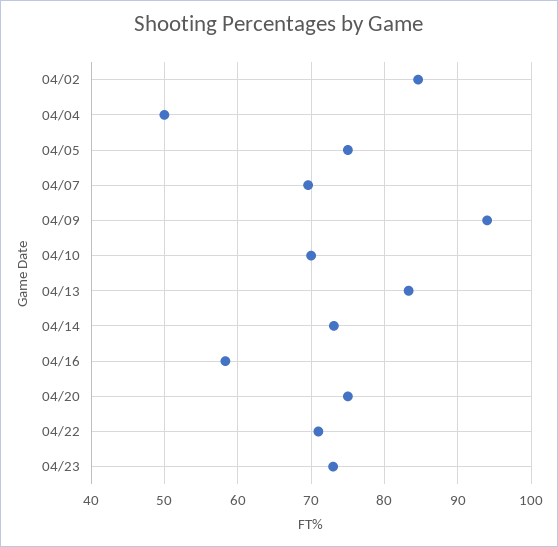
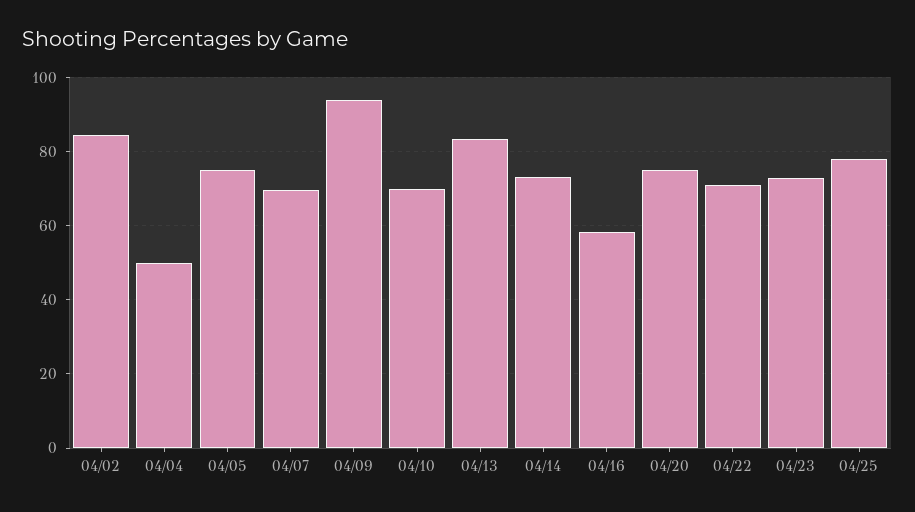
04/25: none -> 78

